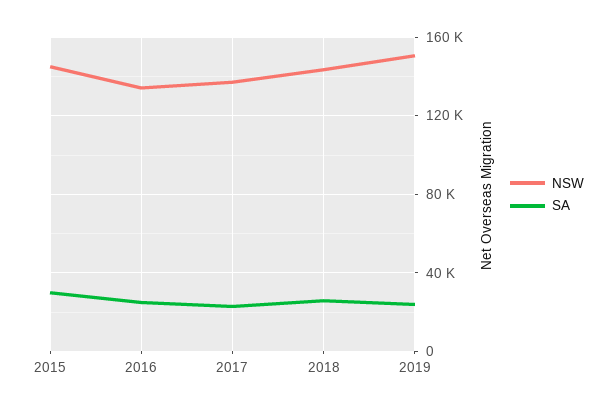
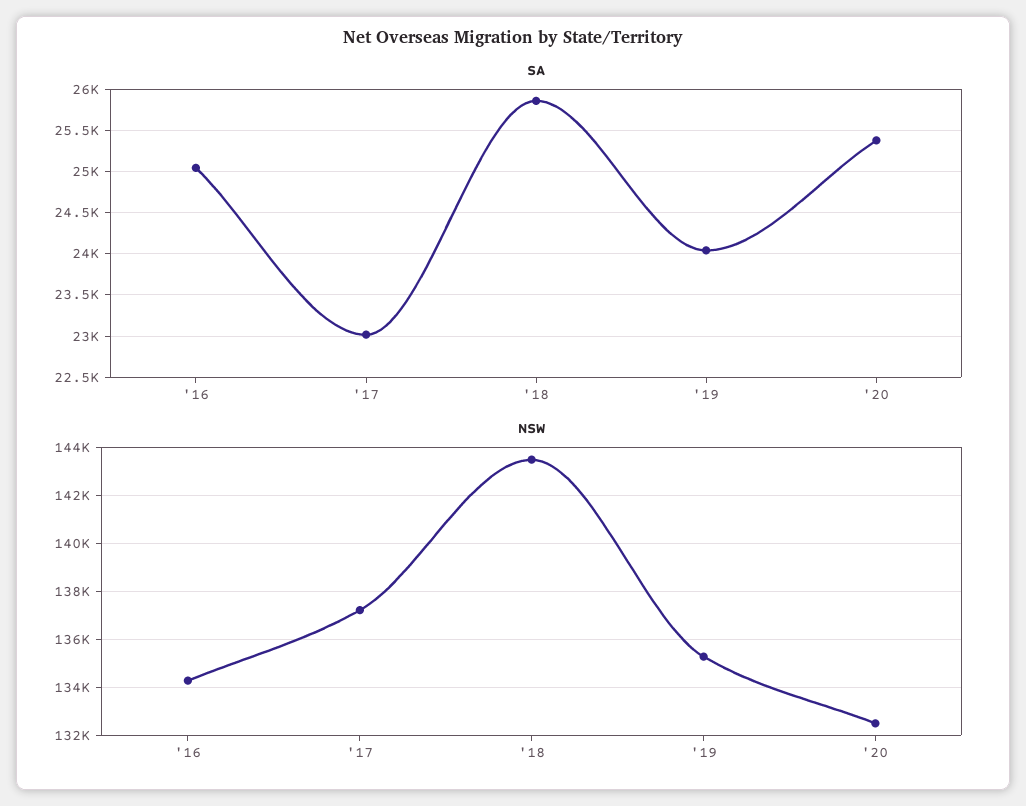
NSW, 2015: 145000 -> none
SA, 2015: 30000 -> none
NSW, 2019: 150000 -> 135250
SA, '20: none -> 25400
NSW, '20: none -> 132500

